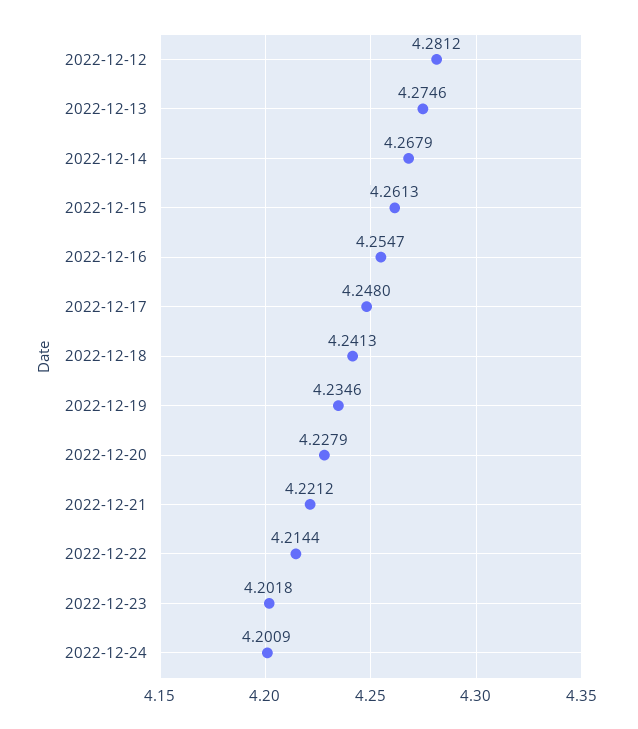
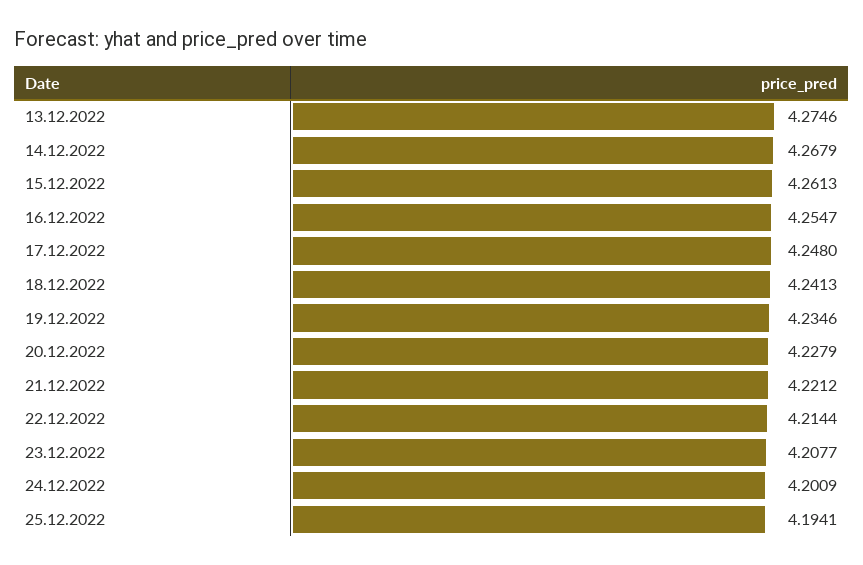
2022-12-12: 4.2812 -> none
2022-12-23: 4.2018 -> 4.2077
25.12.2022: none -> 4.1941

